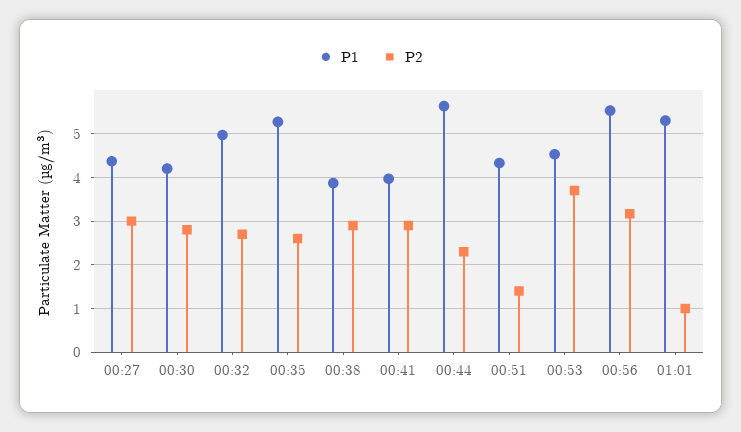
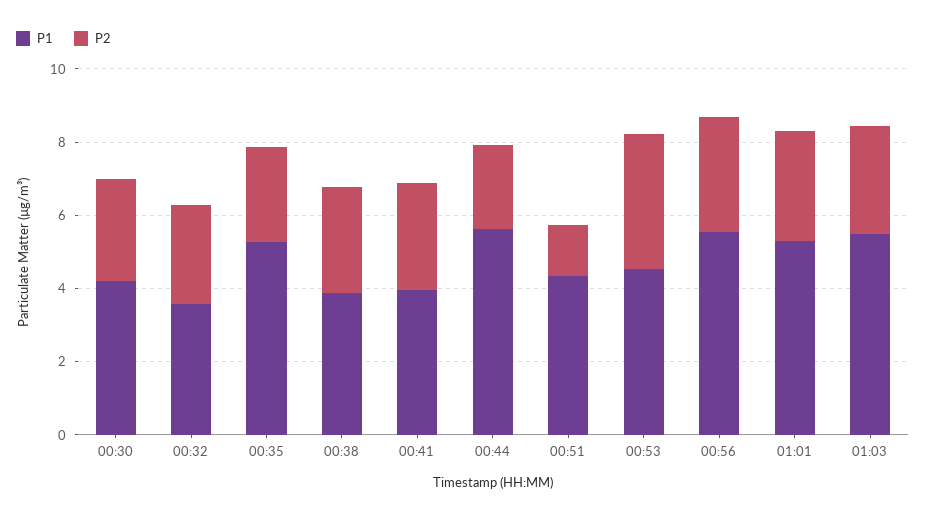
P1, 00:27: 4.4 -> none
P2, 00:27: 3 -> none
P1, 00:32: 5 -> 3.5
P2, 01:01: 1 -> 3
P1, 01:03: none -> 5.5
P2, 01:03: none -> 3

